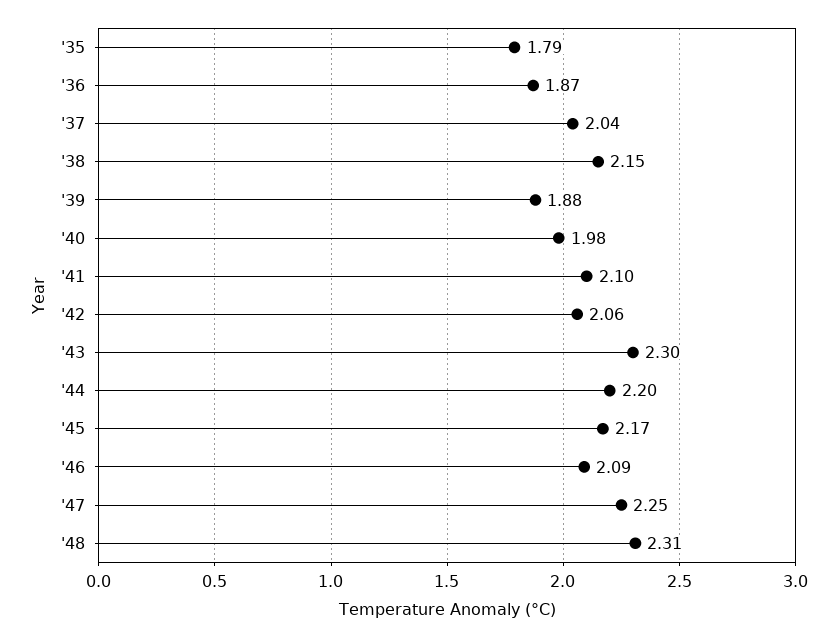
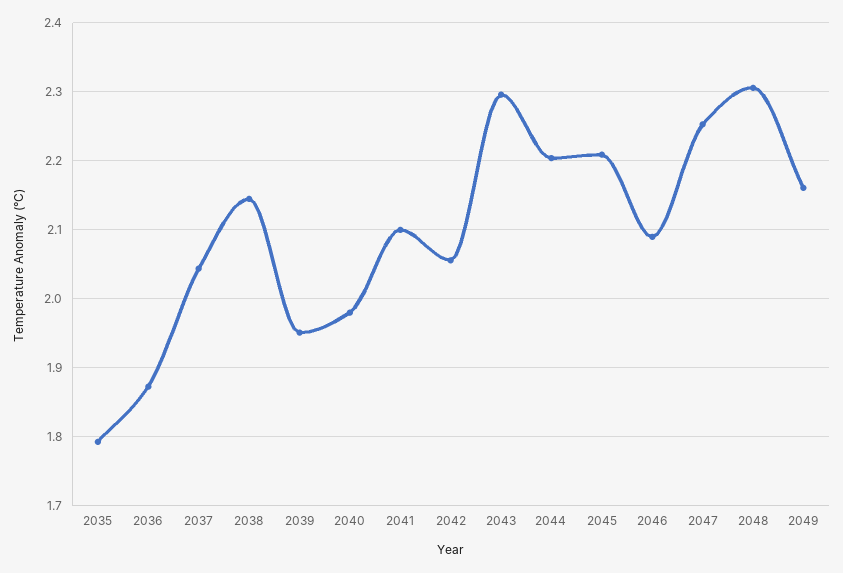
'39: 1.88 -> 1.95
'45: 2.17 -> 2.21
2049: none -> 2.16

